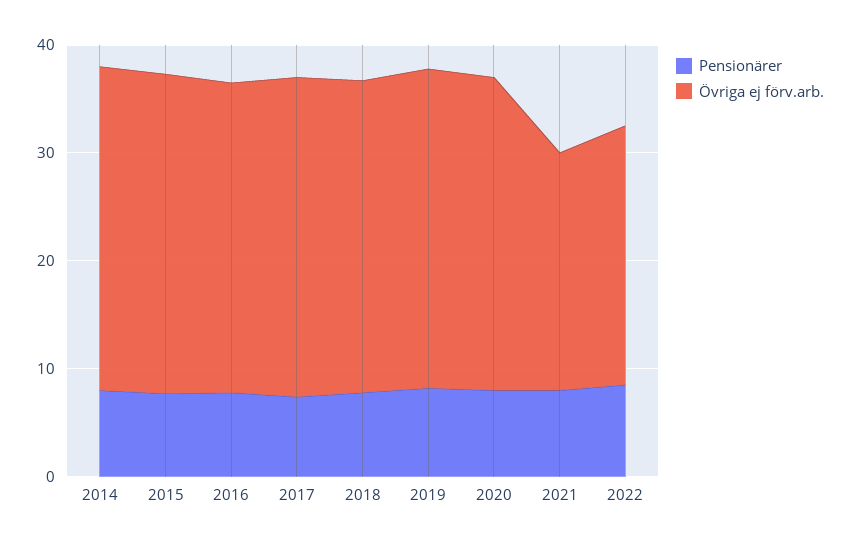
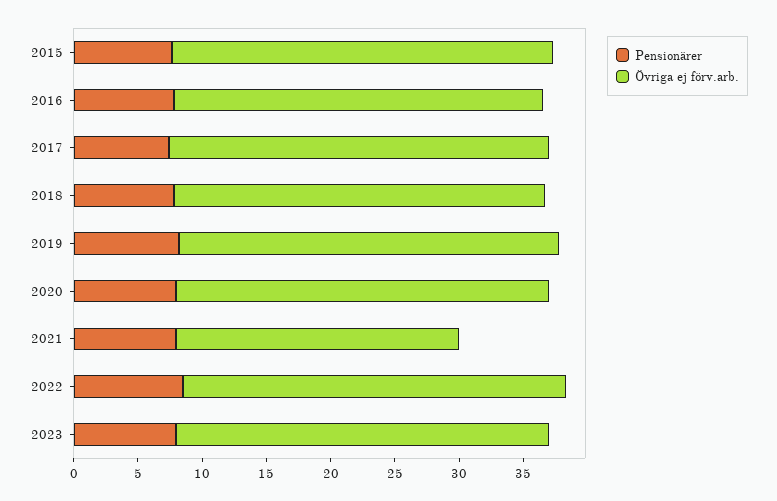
Pensionärer, 2014: 8 -> none
Övriga ej förv.arb., 2014: 30 -> none
Övriga ej förv.arb., 2022: 24 -> 30
Pensionärer, 2023: none -> 8
Övriga ej förv.arb., 2023: none -> 29

